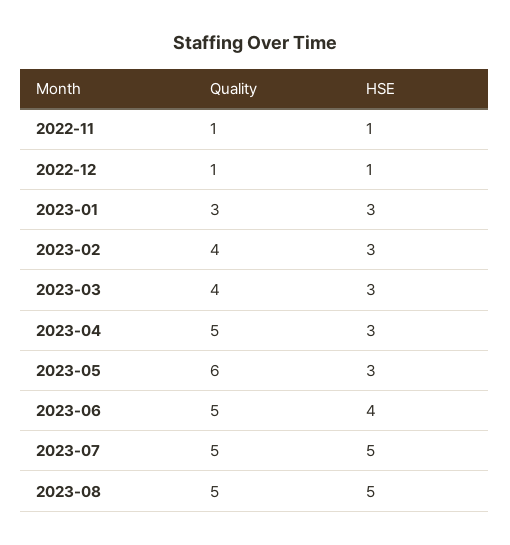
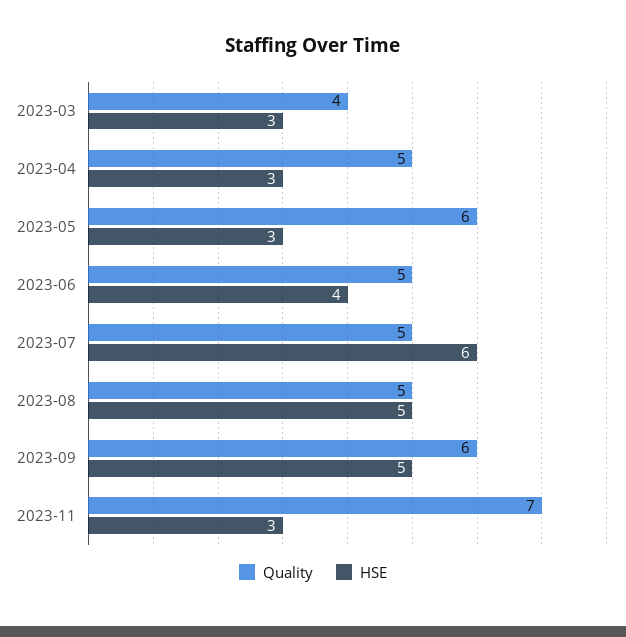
Quality, 2022-11: 1 -> none
HSE, 2022-11: 1 -> none
Quality, 2022-12: 1 -> none
HSE, 2022-12: 1 -> none
Quality, 2023-01: 3 -> none
HSE, 2023-01: 3 -> none
Quality, 2023-02: 4 -> none
HSE, 2023-02: 3 -> none
HSE, 2023-07: 5 -> 6
Quality, 2023-09: none -> 6
HSE, 2023-09: none -> 5
Quality, 2023-11: none -> 7
HSE, 2023-11: none -> 3

